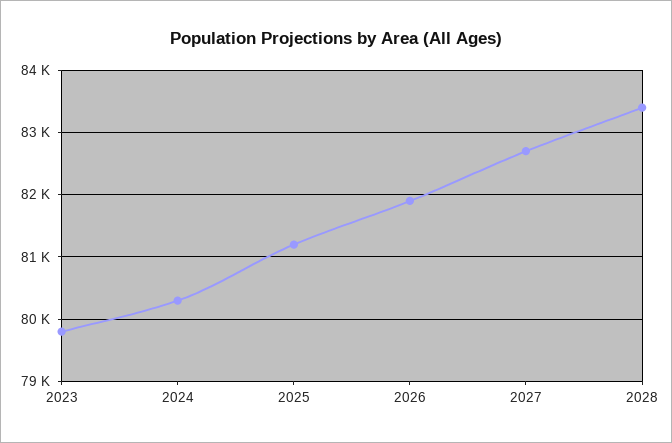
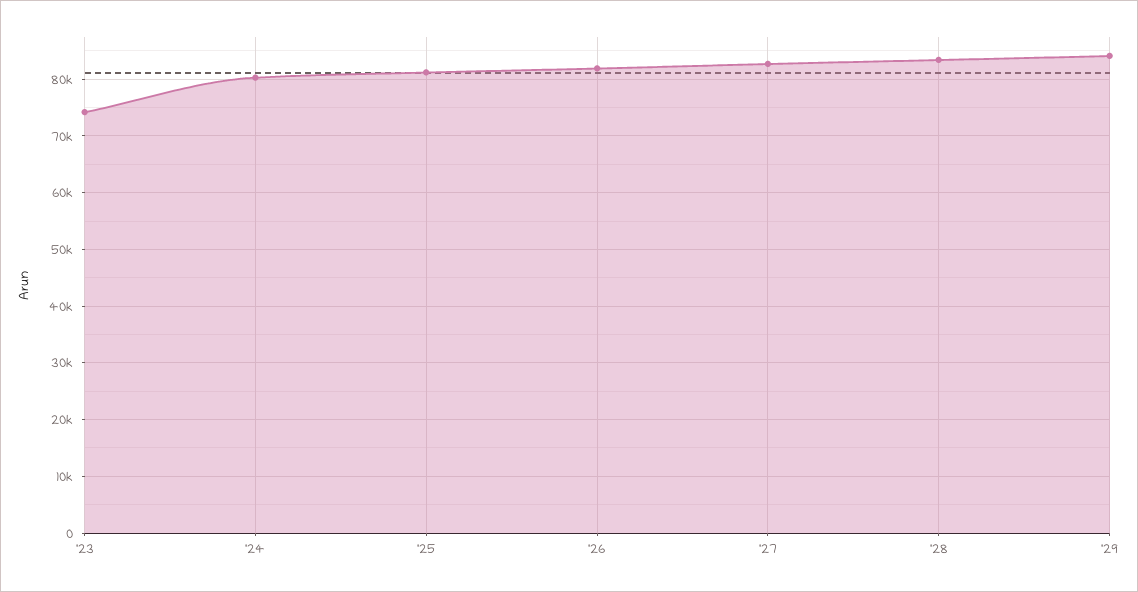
2023: 79800 -> 74000
'29: none -> 84000

